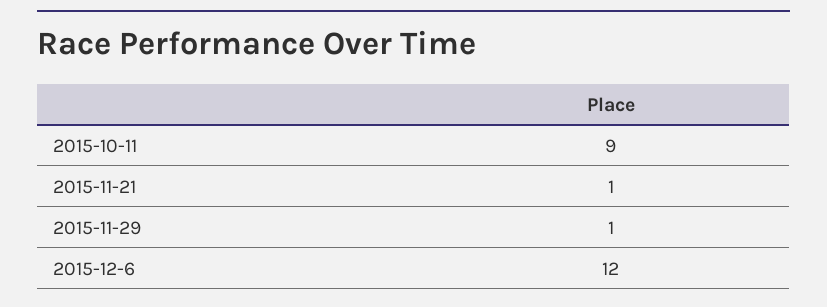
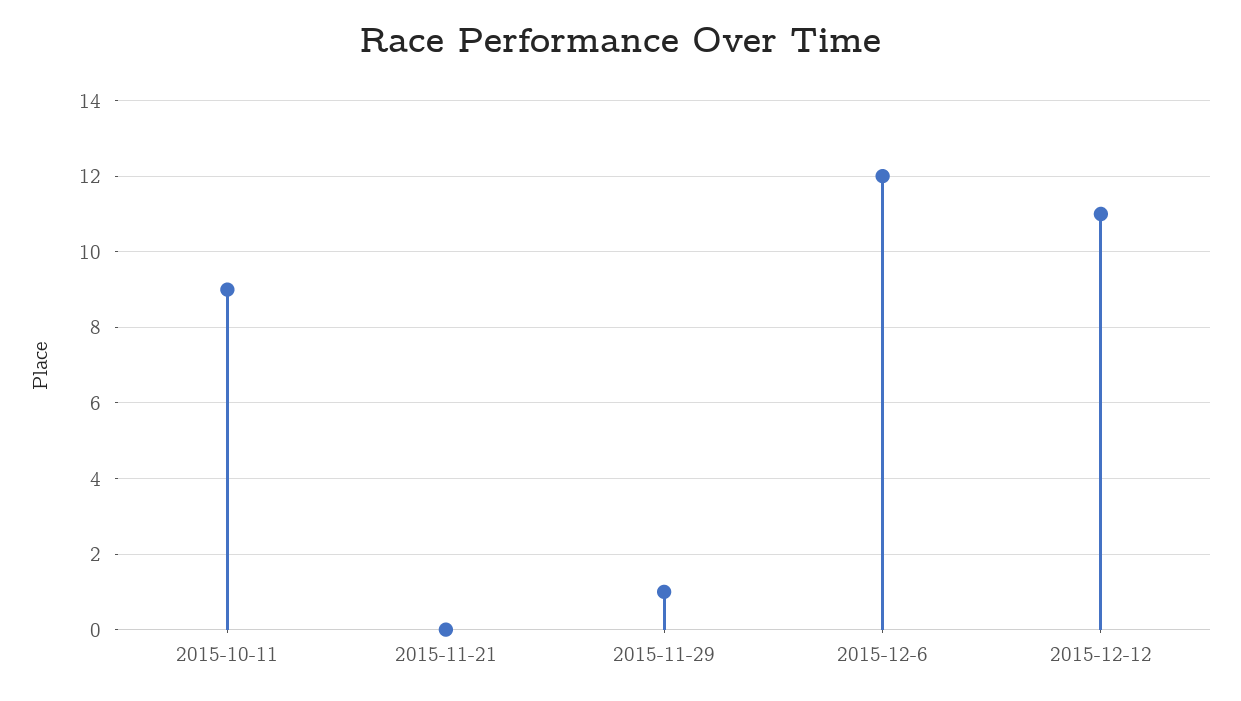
2015-11-21: 1 -> 0
2015-12-12: none -> 11

